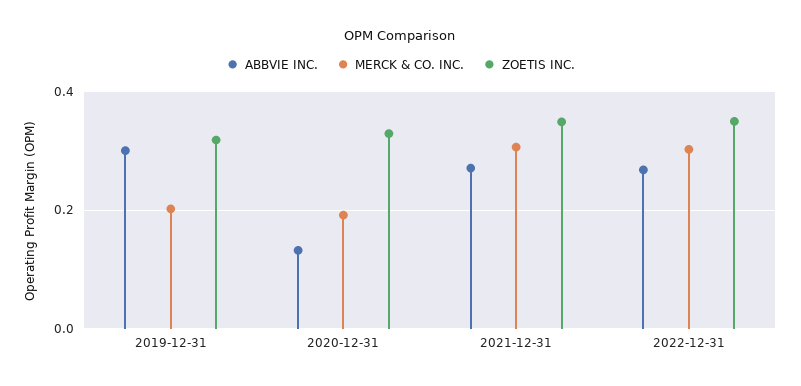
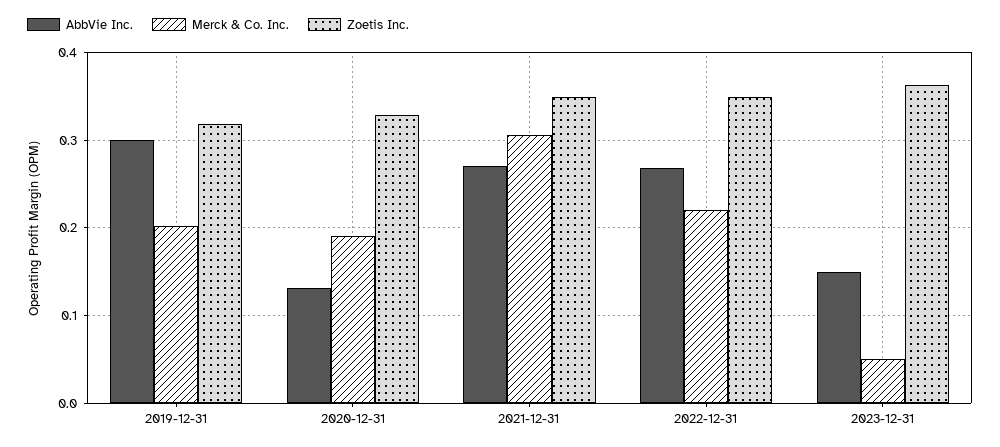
MERCK & CO. INC., 2022-12-31: 0.3 -> 0.22
ABBVIE INC., 2023-12-31: none -> 0.15
MERCK & CO. INC., 2023-12-31: none -> 0.05
ZOETIS INC., 2023-12-31: none -> 0.36

